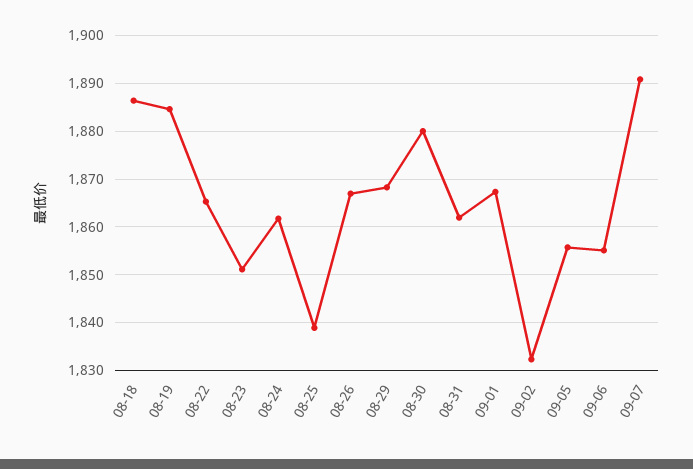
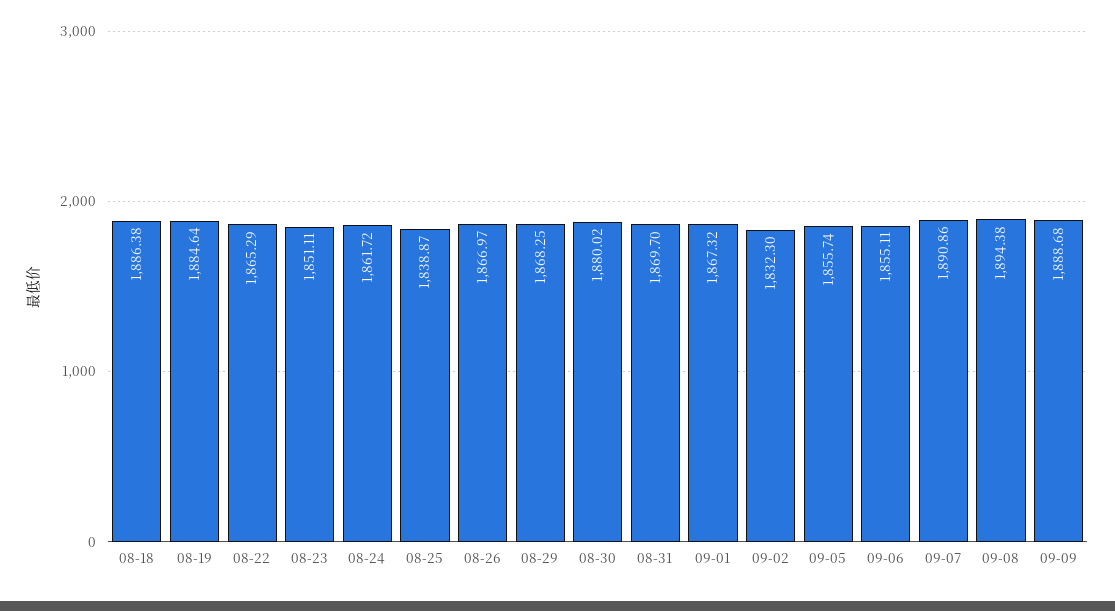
08-31: 1862 -> 1869.7
09-08: none -> 1894.38
09-09: none -> 1888.68

